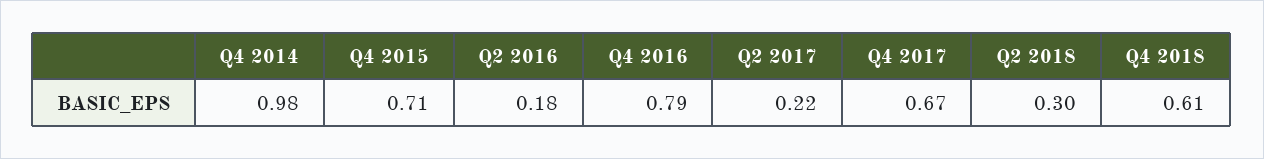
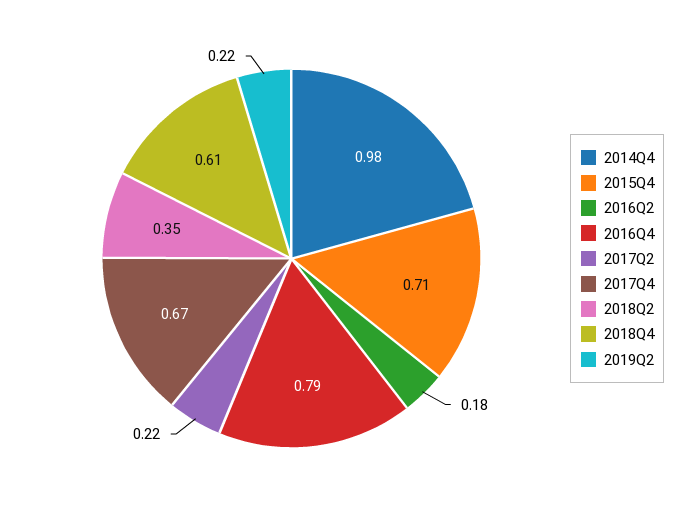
Q2 2018: 0.3 -> 0.35
2019Q2: none -> 0.22

